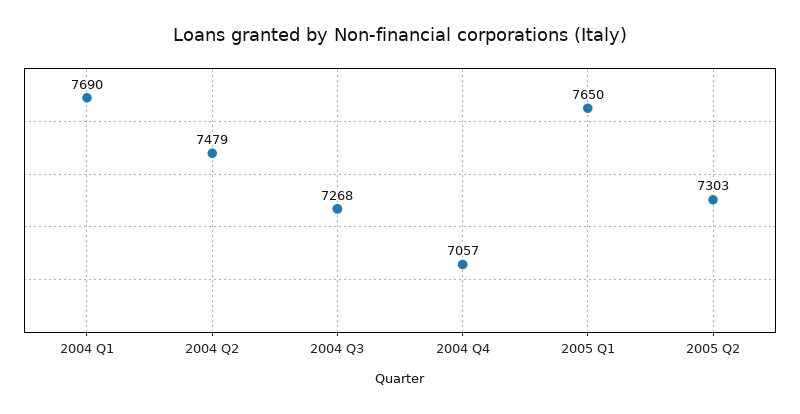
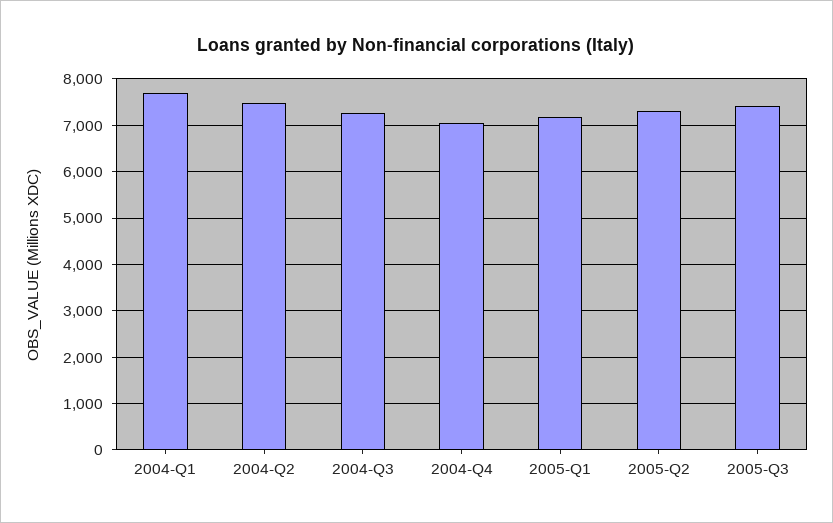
2005 Q1: 7650 -> 7200
2005-Q3: none -> 7400

